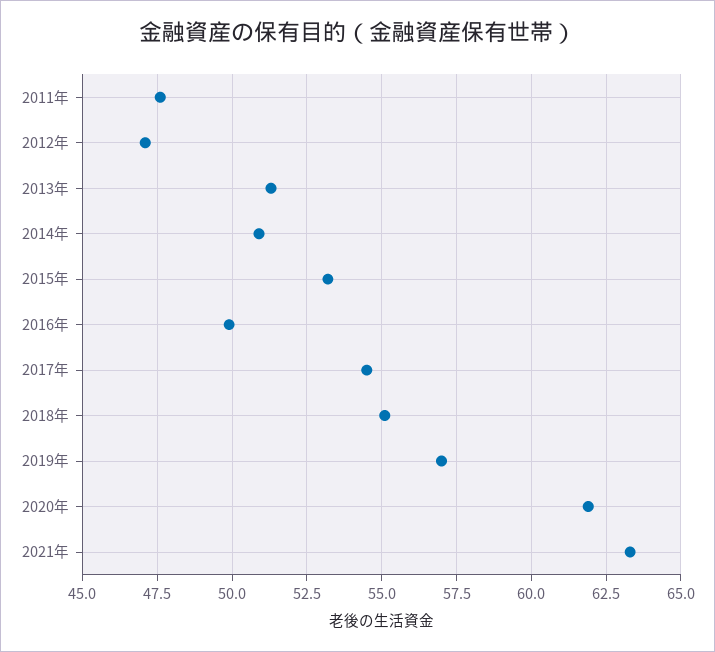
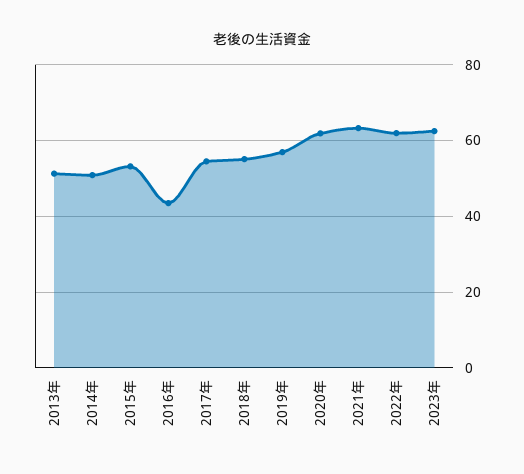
2011年: 47.5 -> none
2012年: 47 -> none
2016年: 50 -> 44
2022年: none -> 62
2023年: none -> 62

